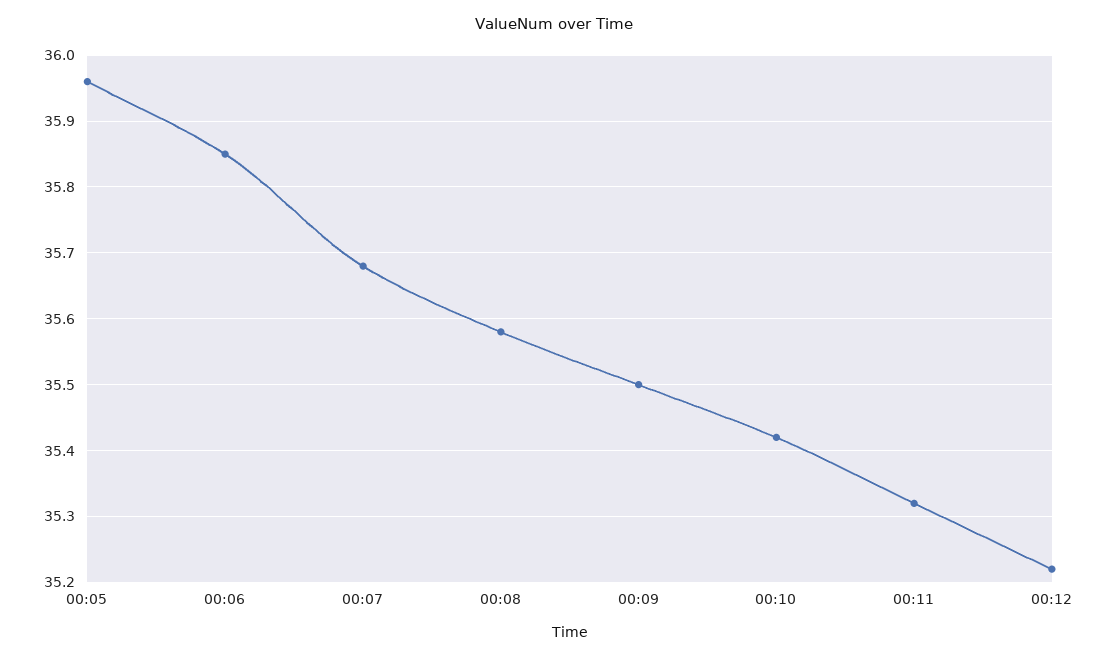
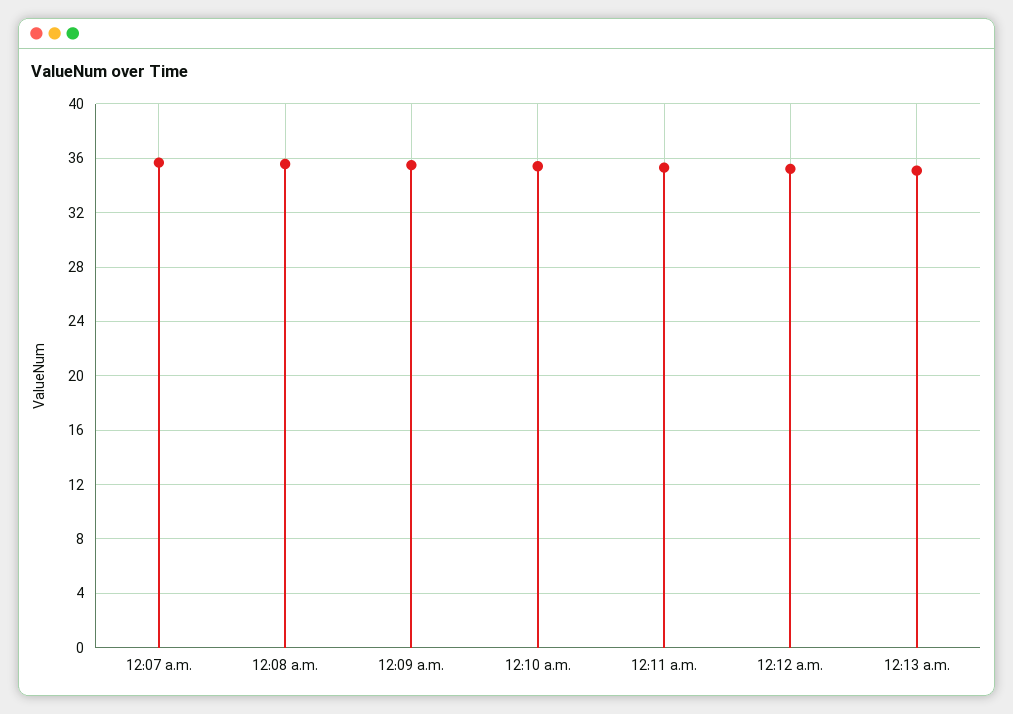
00:05: 35.96 -> none
00:06: 35.85 -> none
12:13 a.m.: none -> 35

